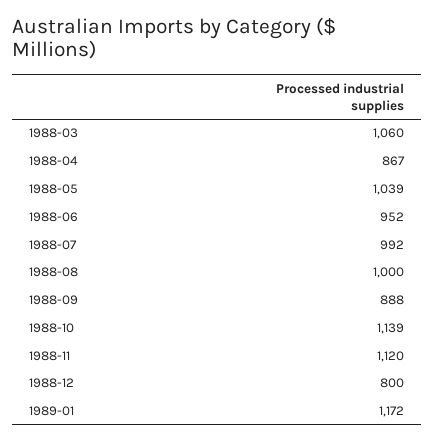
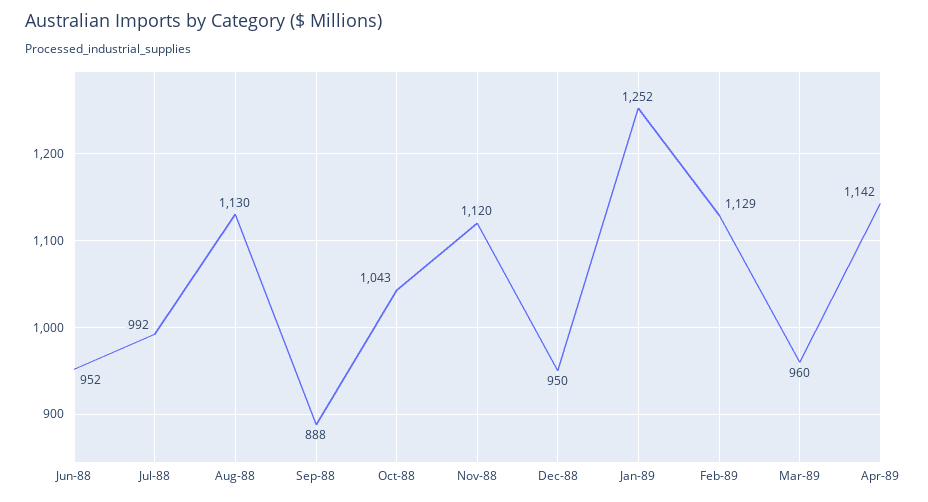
1988-03: 1060 -> none
1988-04: 867 -> none
1988-05: 1039 -> none
1988-08: 1000 -> 1130
1988-10: 1139 -> 1043
1988-12: 800 -> 950
1989-01: 1172 -> 1252
Feb-89: none -> 1129
Mar-89: none -> 960
Apr-89: none -> 1142

